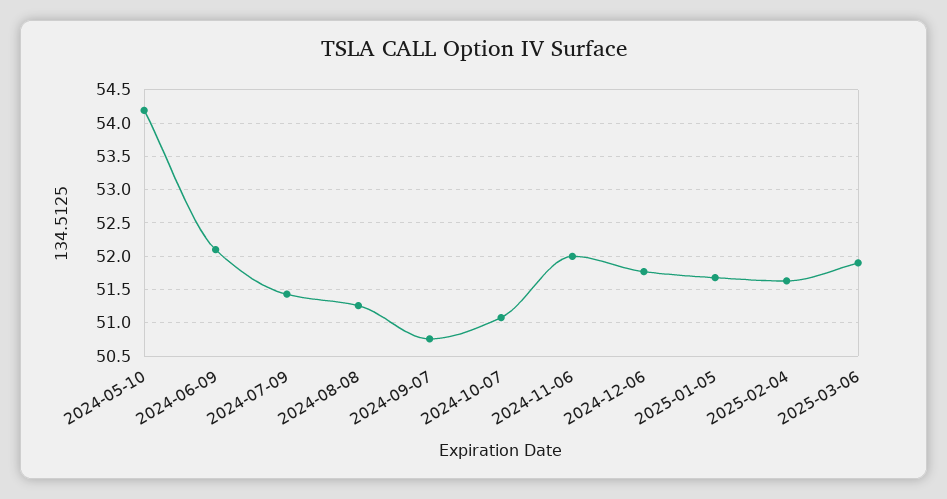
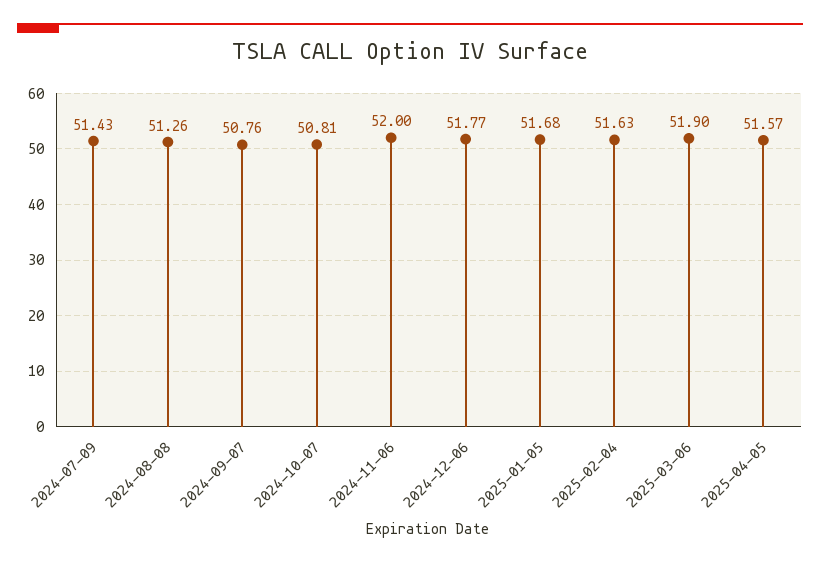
2024-05-10: 54.2 -> none
2024-06-09: 52.1 -> none
2024-10-07: 51.1 -> 50.81
2025-04-05: none -> 51.57

